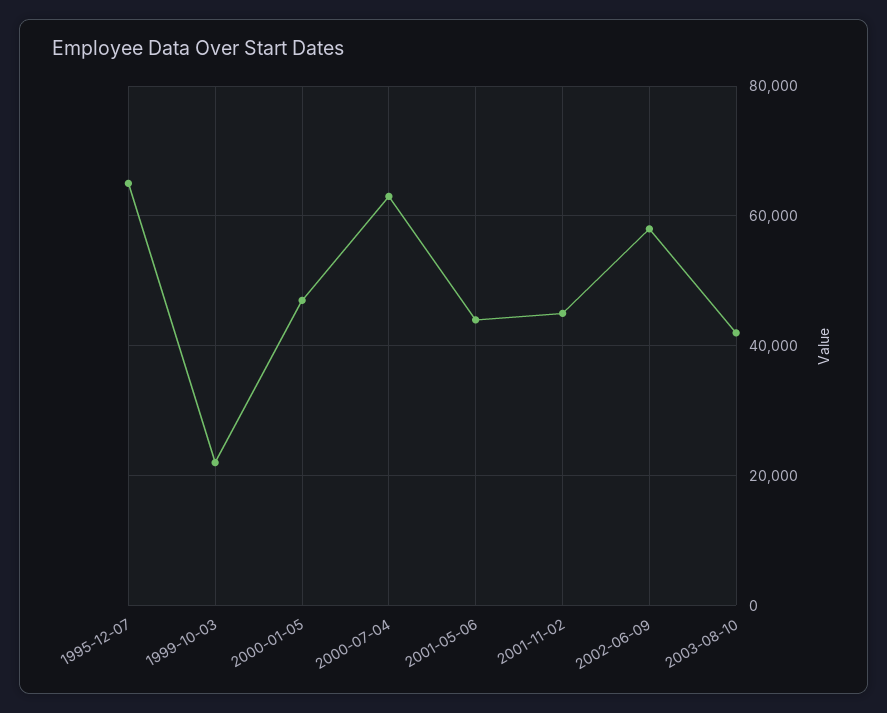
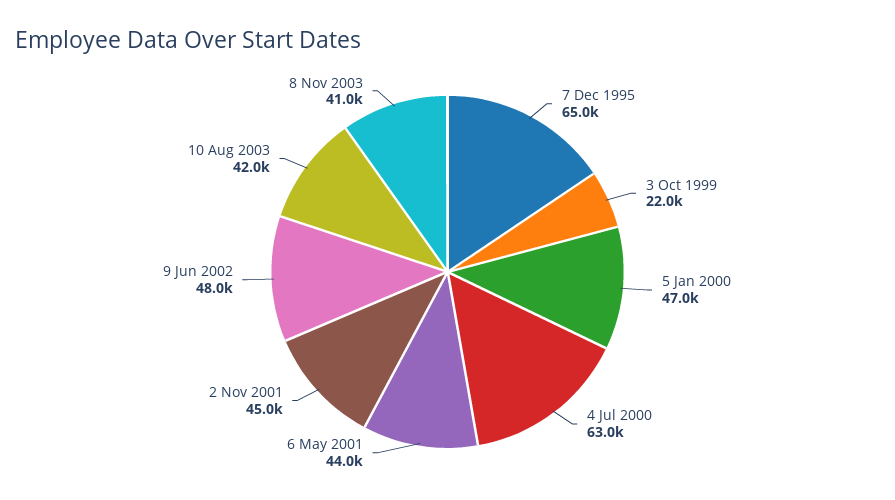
2002-06-09: 58000 -> 48000
8 Nov 2003: none -> 41000

